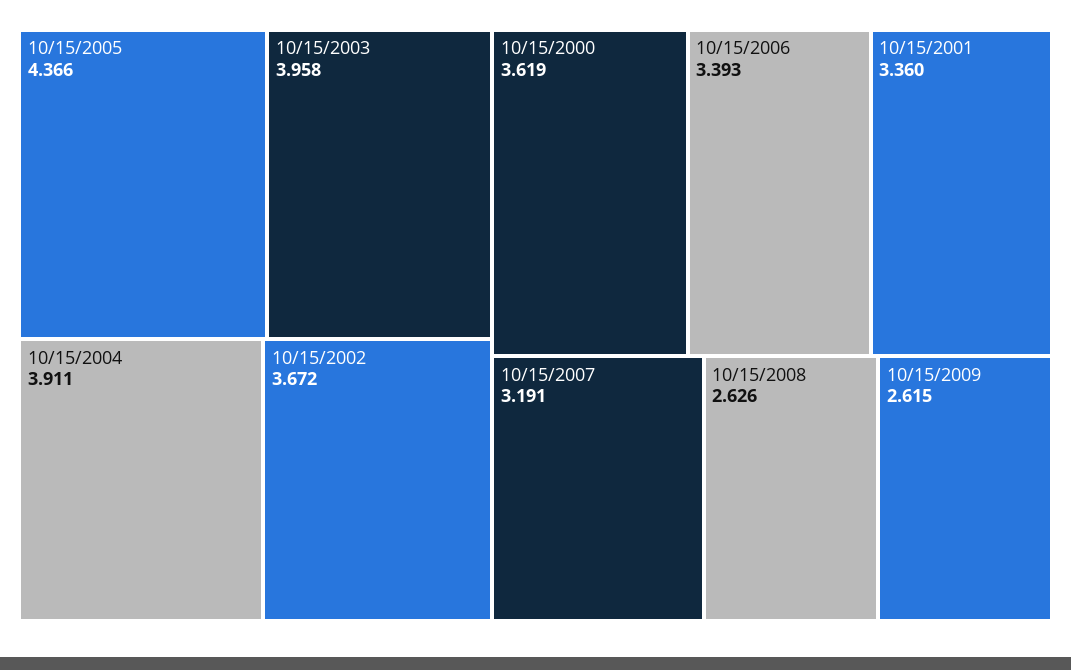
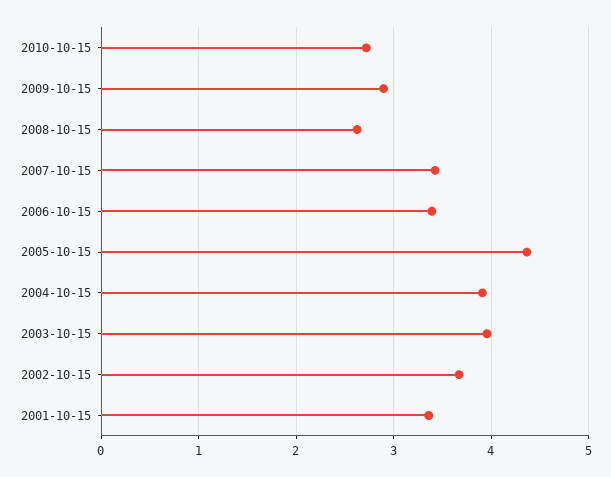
10/15/2000: 3.619 -> none
10/15/2007: 3.191 -> 3.4
10/15/2009: 2.615 -> 2.9
2010-10-15: none -> 2.7

